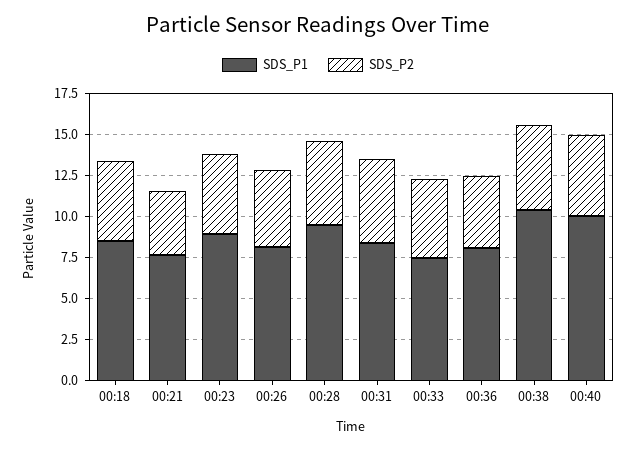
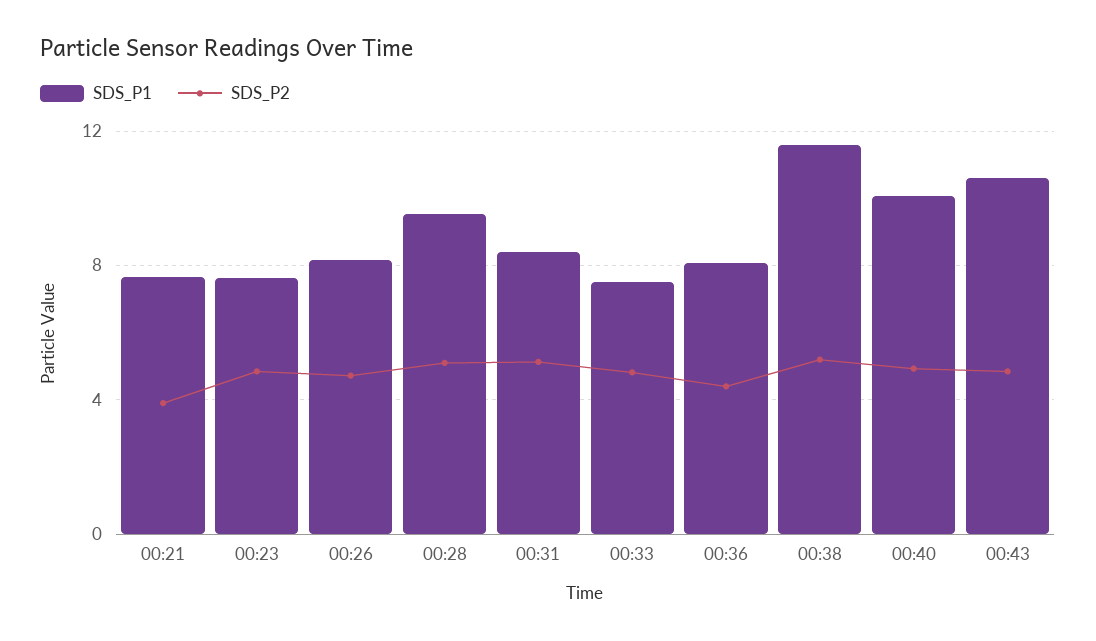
SDS_P1, 00:18: 8.5 -> none
SDS_P2, 00:18: 5 -> none
SDS_P1, 00:23: 9 -> 7.5
SDS_P1, 00:38: 10.5 -> 11.5
SDS_P1, 00:43: none -> 10.5
SDS_P2, 00:43: none -> 5

